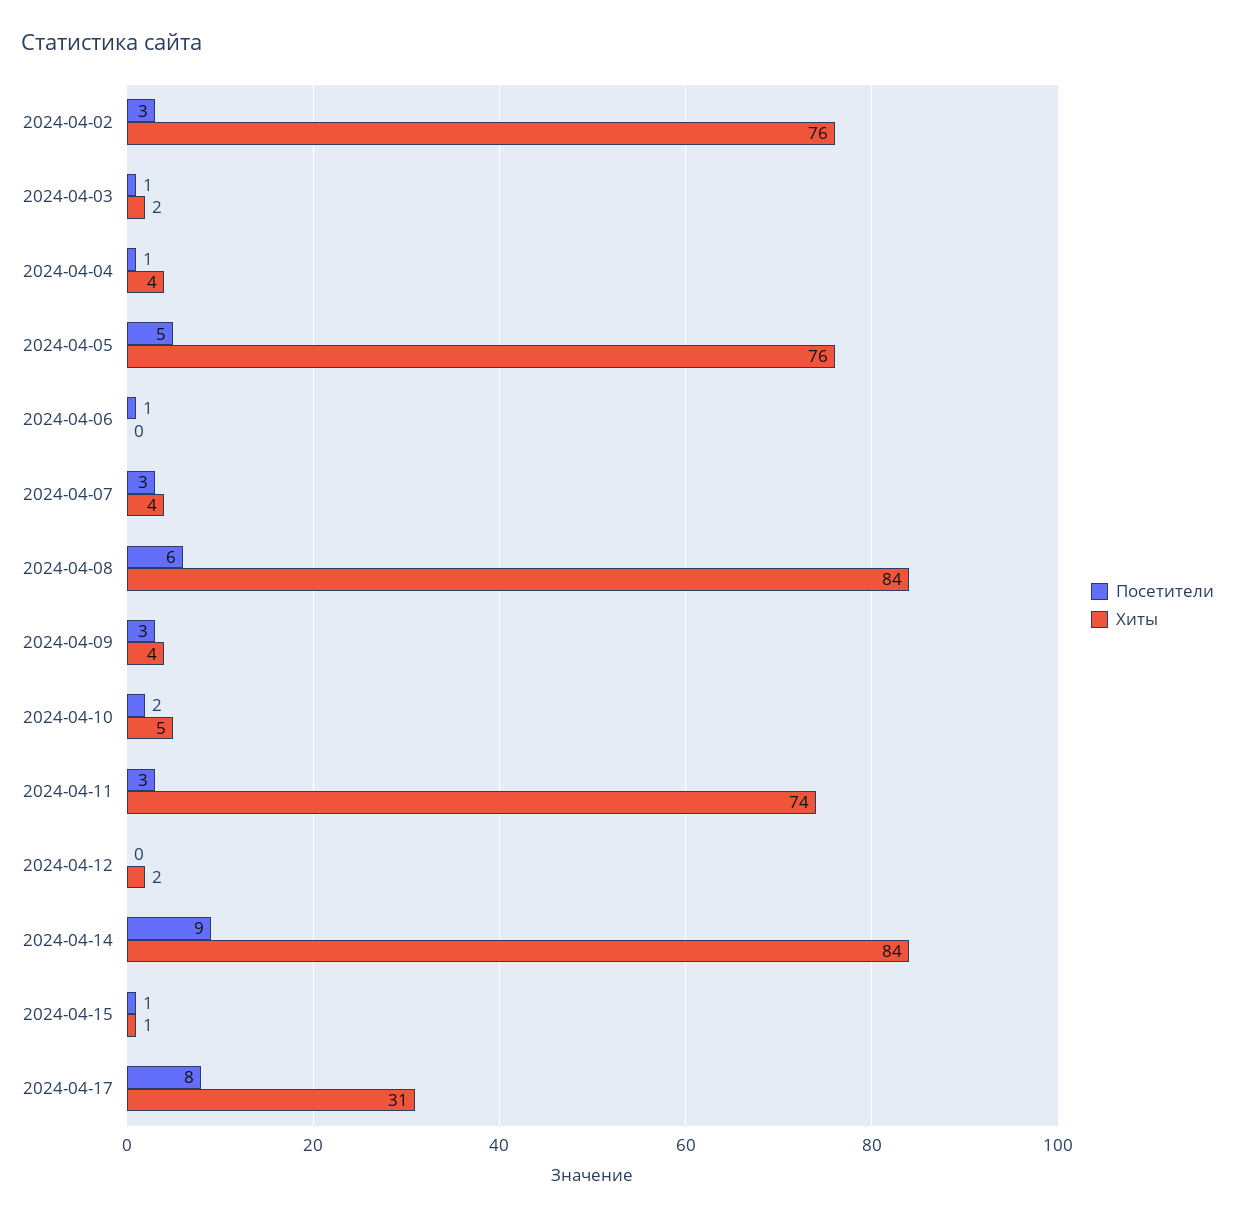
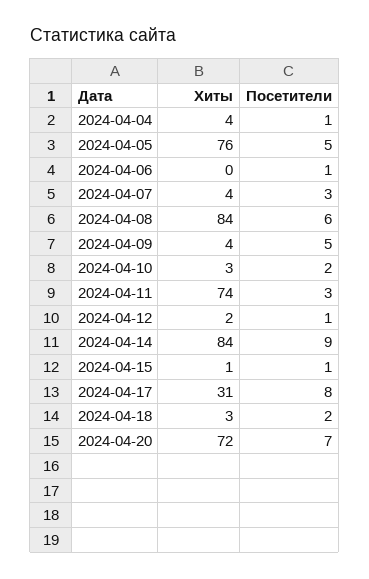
Посетители, 2024-04-02: 3 -> none
Хиты, 2024-04-02: 76 -> none
Посетители, 2024-04-03: 1 -> none
Хиты, 2024-04-03: 2 -> none
Посетители, 2024-04-09: 3 -> 5
Хиты, 2024-04-10: 5 -> 3
Посетители, 2024-04-12: 0 -> 1
Хиты, 2024-04-18: none -> 3
Посетители, 2024-04-18: none -> 2
Хиты, 2024-04-20: none -> 72
Посетители, 2024-04-20: none -> 7

